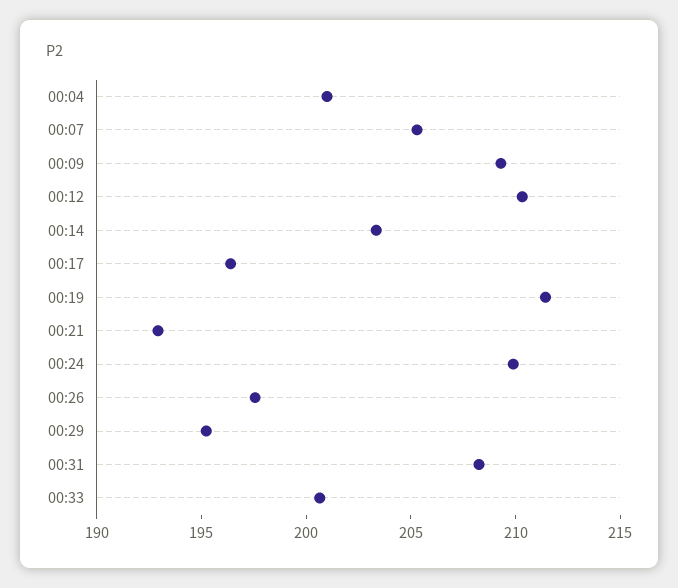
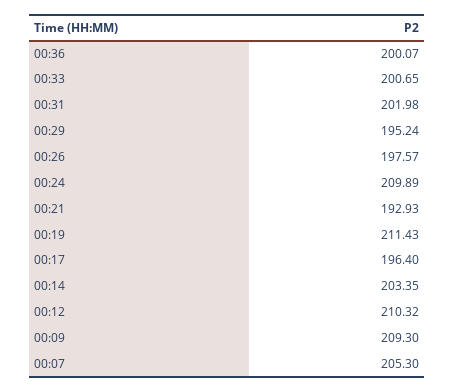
00:04: 201 -> none
00:31: 208 -> 201.98
00:36: none -> 200.07

